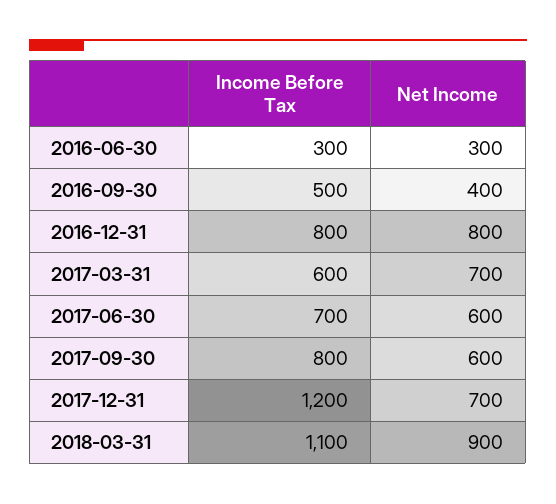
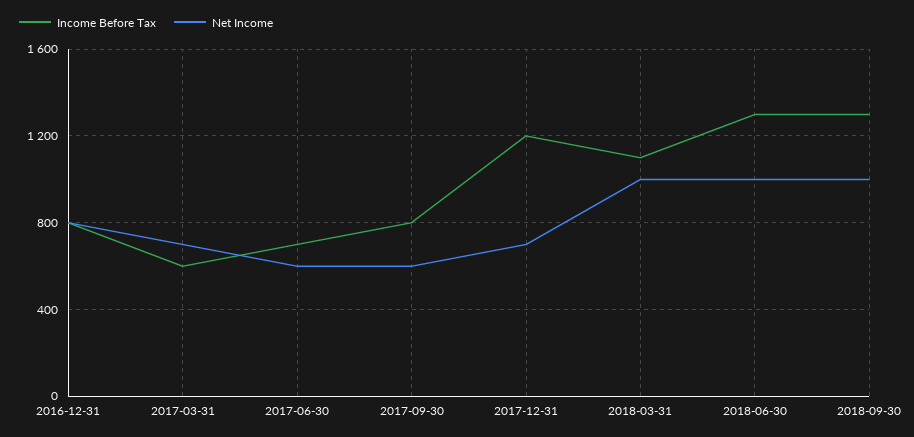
Income Before Tax, 2016-06-30: 300 -> none
Net Income, 2016-06-30: 300 -> none
Income Before Tax, 2016-09-30: 500 -> none
Net Income, 2016-09-30: 400 -> none
Net Income, 2018-03-31: 900 -> 1000
Income Before Tax, 2018-06-30: none -> 1300
Net Income, 2018-06-30: none -> 1000
Income Before Tax, 2018-09-30: none -> 1300
Net Income, 2018-09-30: none -> 1000

